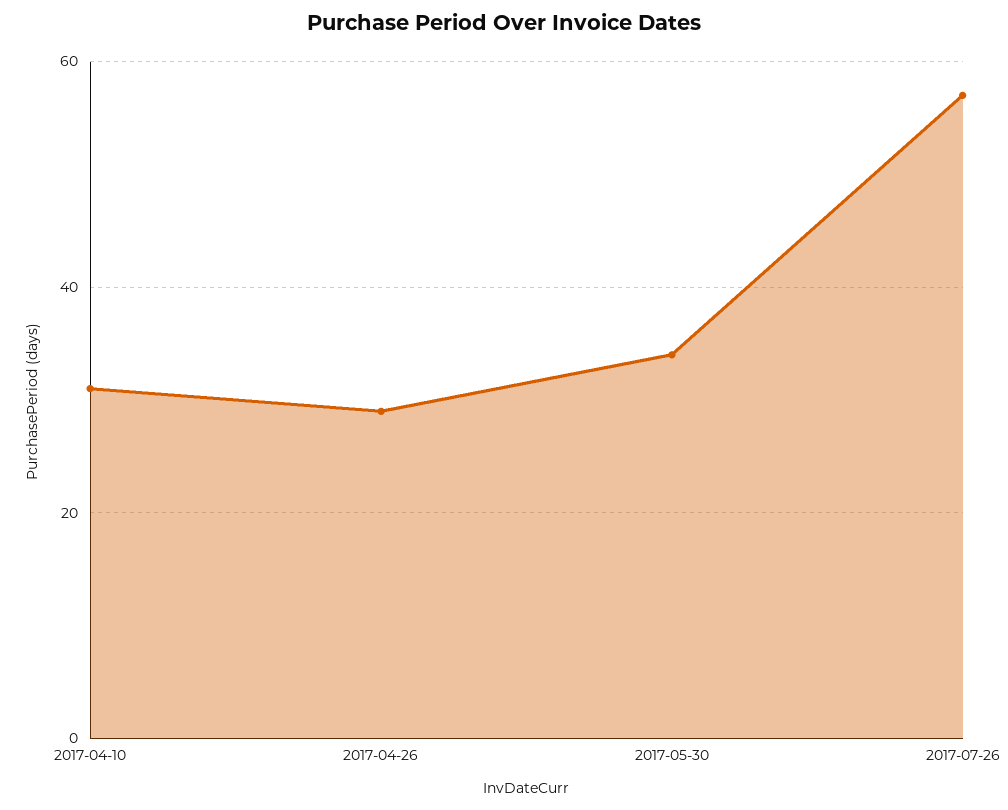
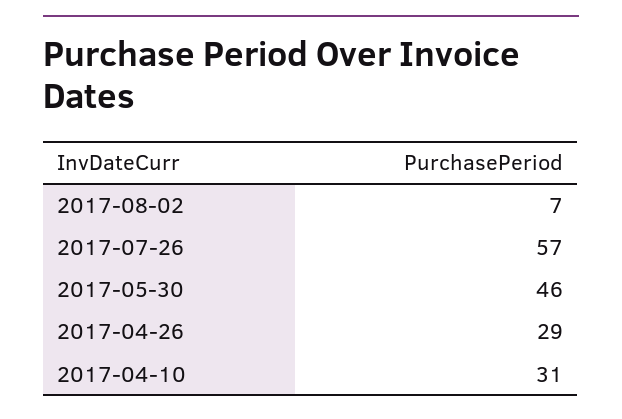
2017-05-30: 35 -> 46
2017-08-02: none -> 7

